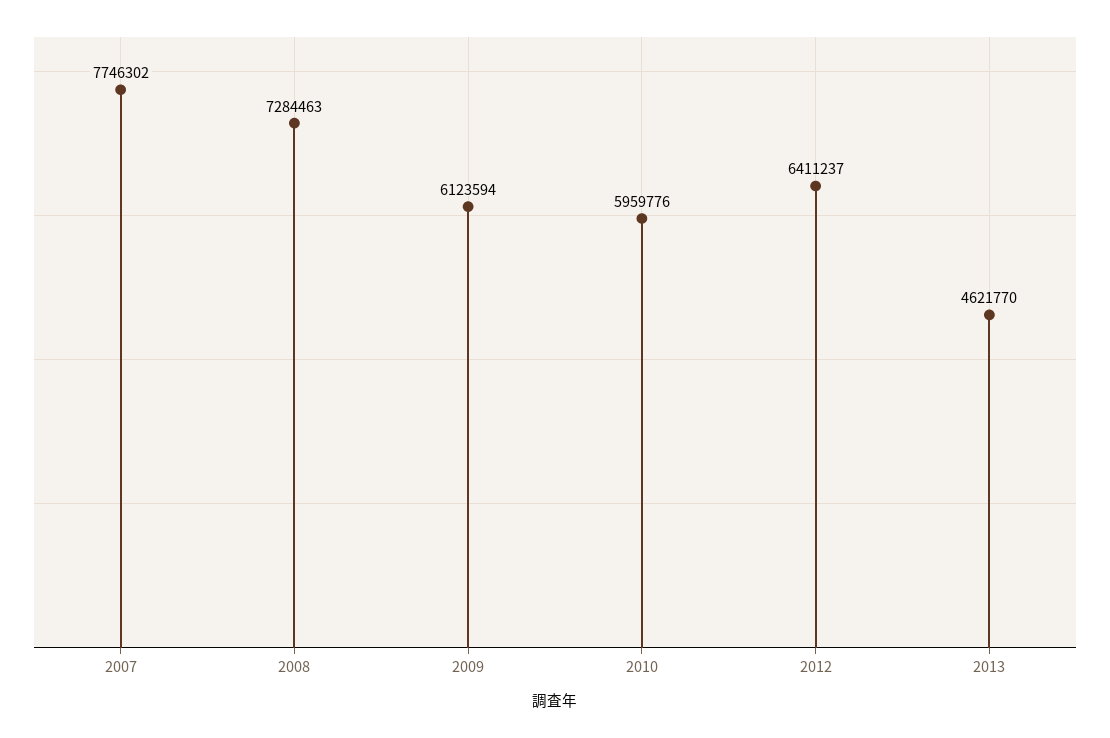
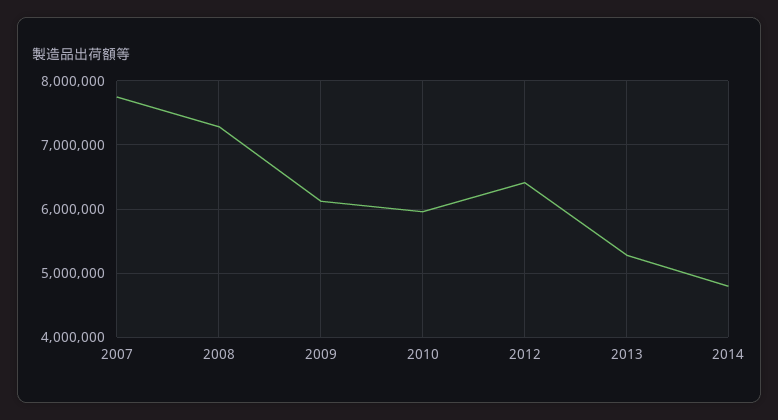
2013: 4621770 -> 5300000
2014: none -> 4800000

